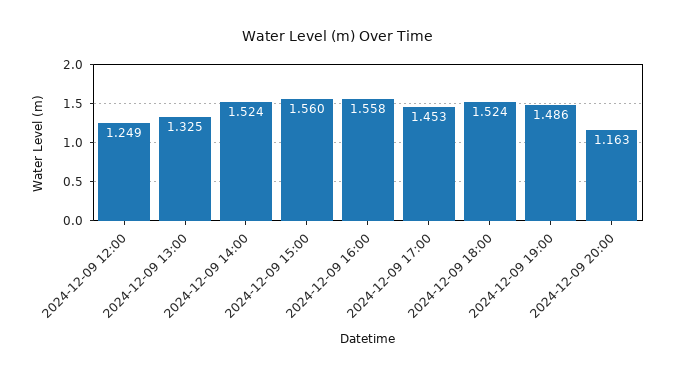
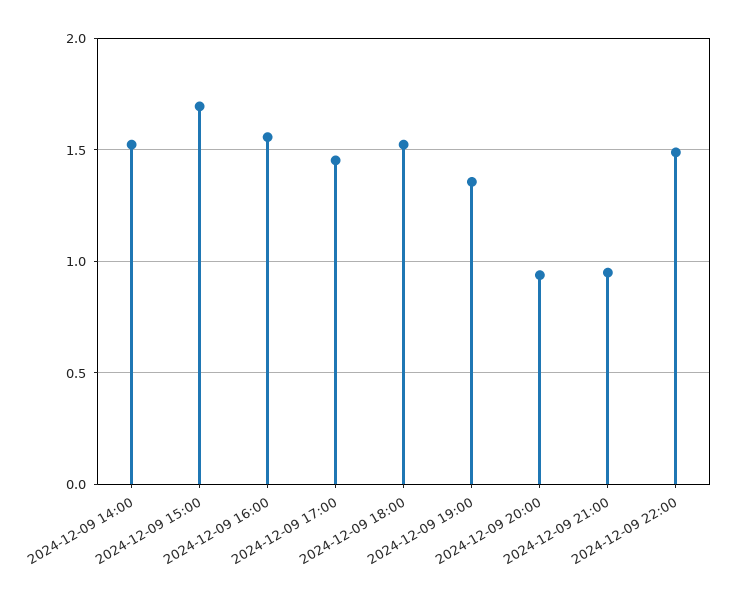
2024-12-09 12:00: 1.249 -> none
2024-12-09 13:00: 1.325 -> none
2024-12-09 15:00: 1.56 -> 1.7
2024-12-09 19:00: 1.486 -> 1.35
2024-12-09 20:00: 1.163 -> 0.95
2024-12-09 21:00: none -> 0.95
2024-12-09 22:00: none -> 1.5

